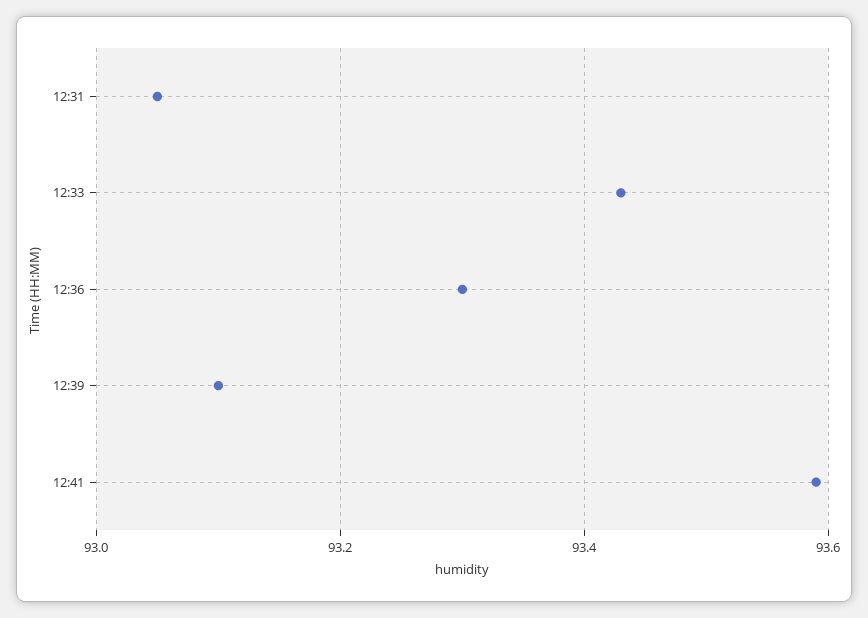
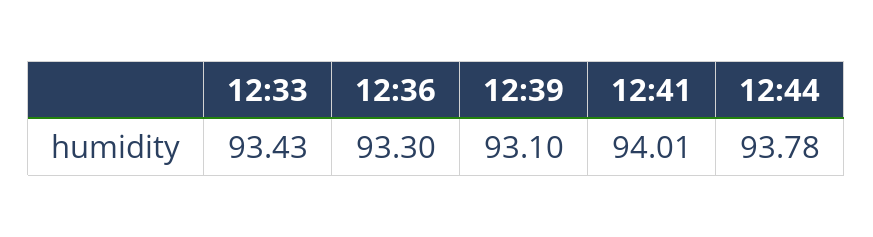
12:31: 93.05 -> none
12:41: 93.6 -> 94.01
12:44: none -> 93.78

